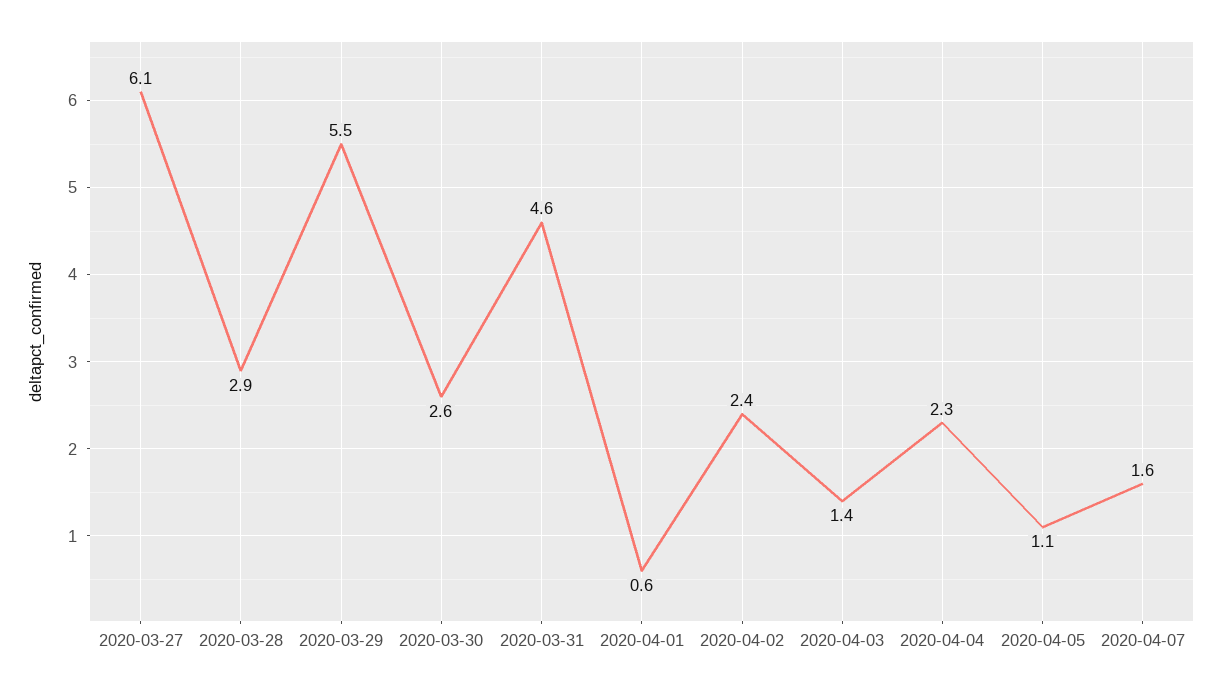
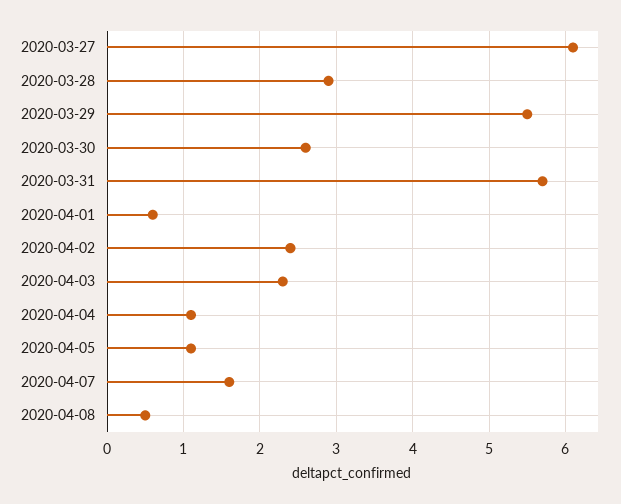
2020-03-31: 4.6 -> 5.7
2020-04-03: 1.4 -> 2.3
2020-04-04: 2.3 -> 1.1
2020-04-08: none -> 0.5

